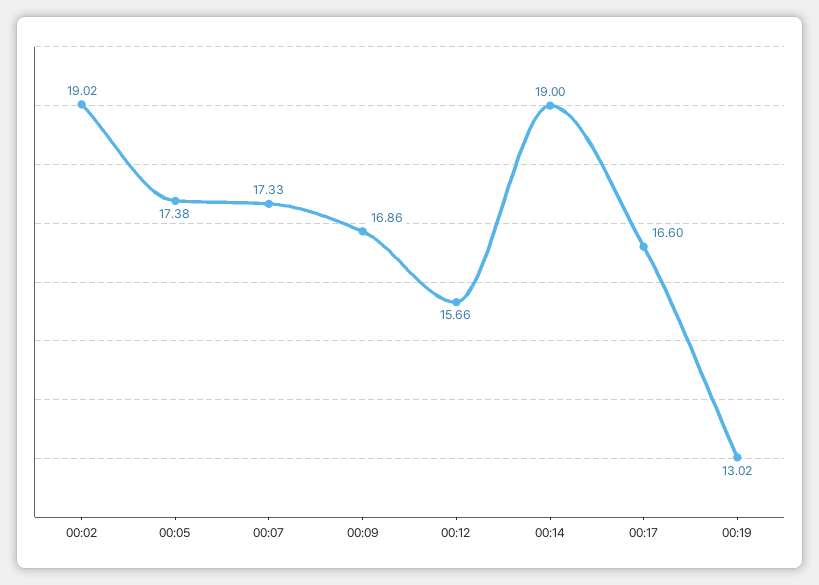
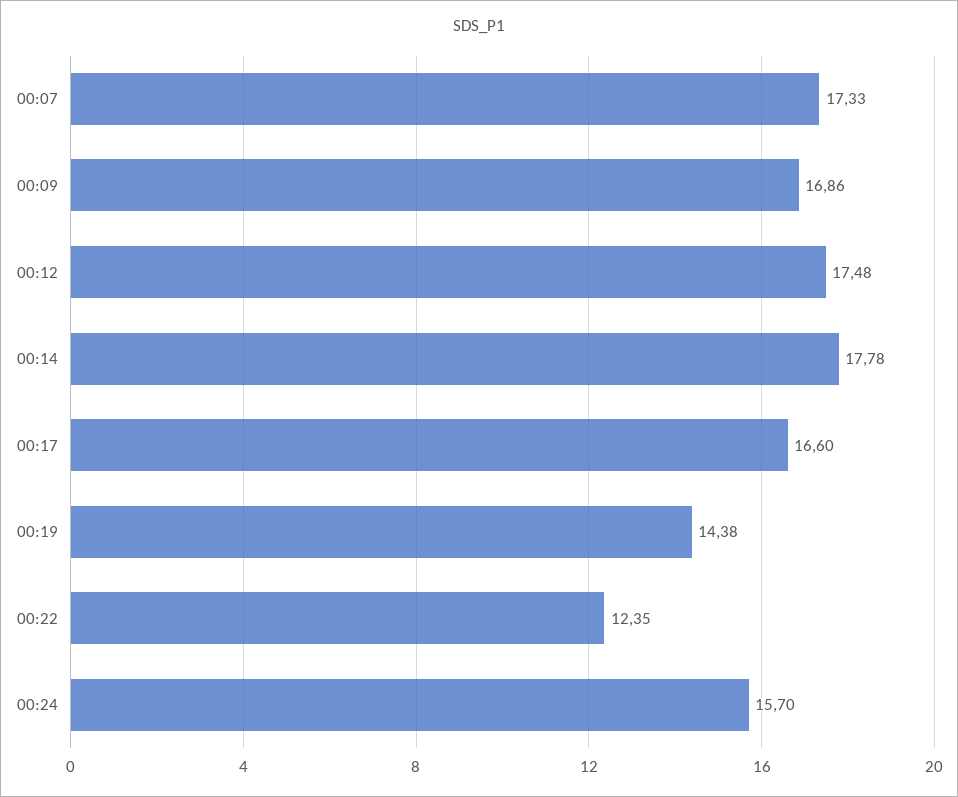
00:02: 19.02 -> none
00:05: 17.38 -> none
00:12: 15.66 -> 17.48
00:14: 19 -> 17.78
00:19: 13.02 -> 14.38
00:22: none -> 12.35
00:24: none -> 15.7

